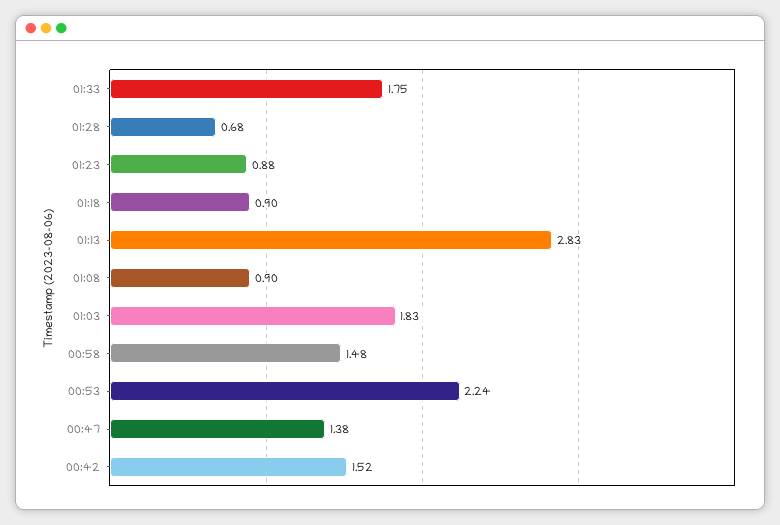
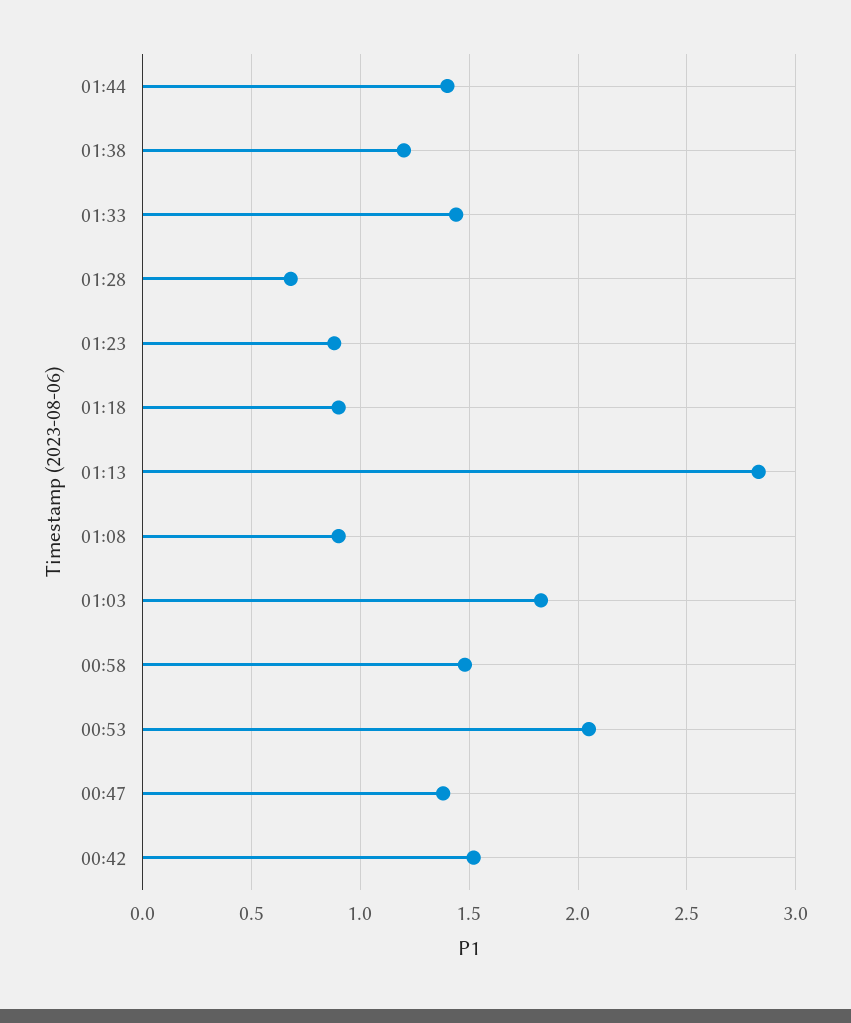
01:33: 1.75 -> 1.45
00:53: 2.24 -> 2.05
01:44: none -> 1.4
01:38: none -> 1.2

